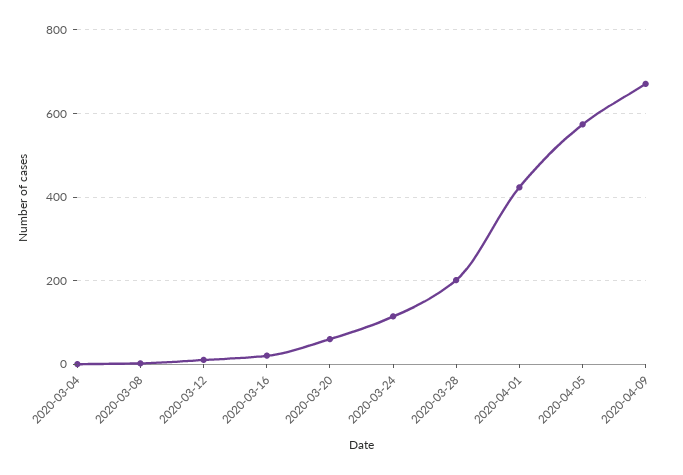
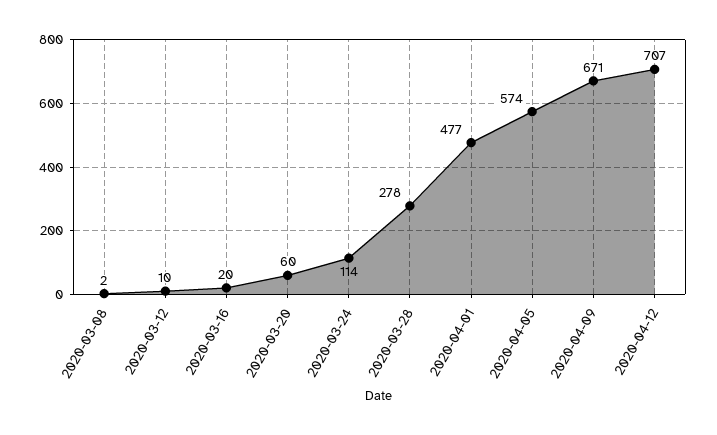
2020-03-04: 0 -> none
2020-03-28: 200 -> 278
2020-04-01: 420 -> 477
2020-04-12: none -> 707

